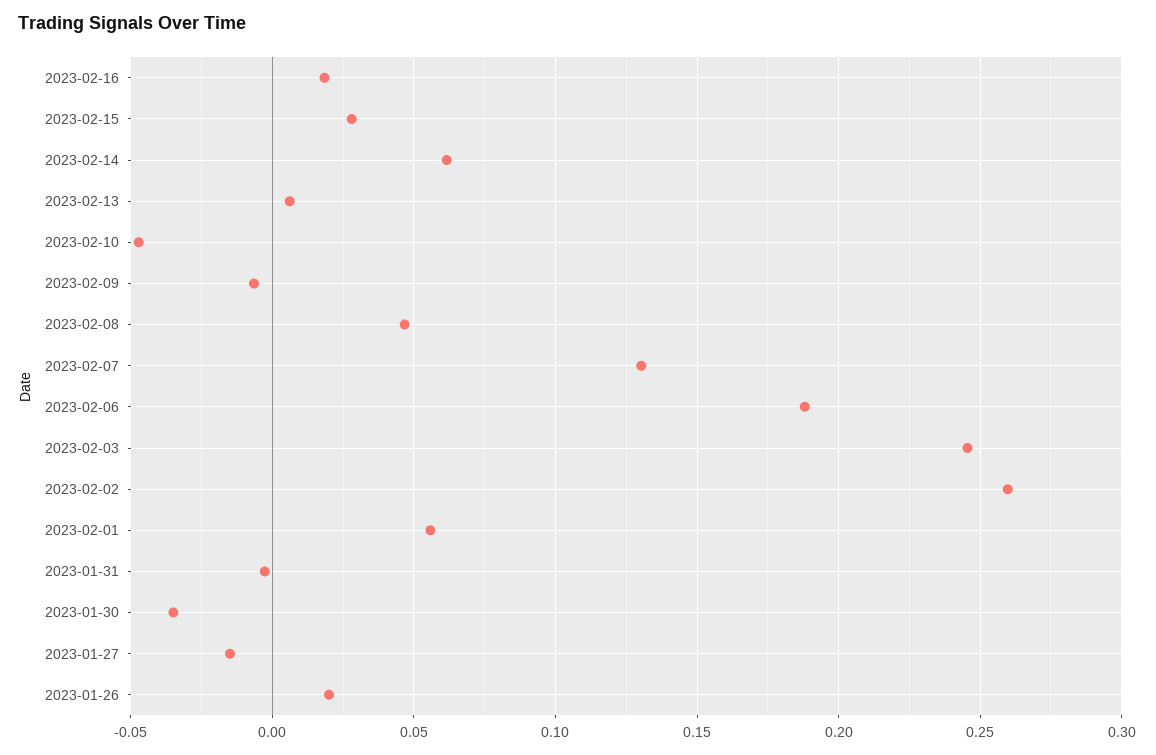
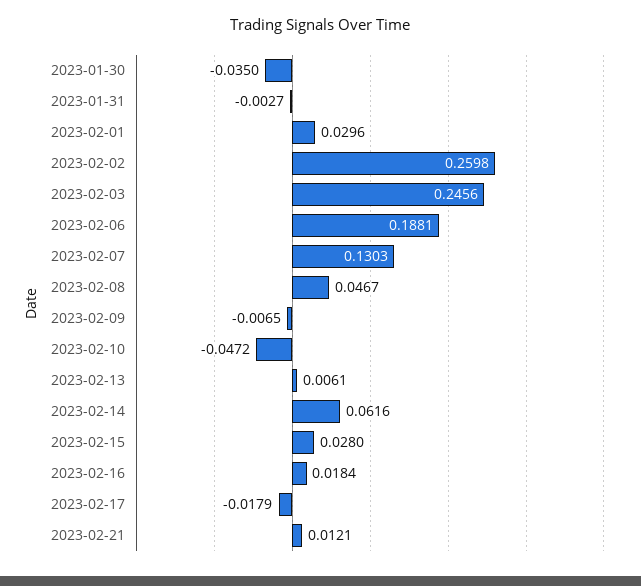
2023-02-01: 0.055 -> 0.0296
2023-01-27: -0.015 -> none
2023-01-26: 0.02 -> none
2023-02-17: none -> -0.0179
2023-02-21: none -> 0.0121

